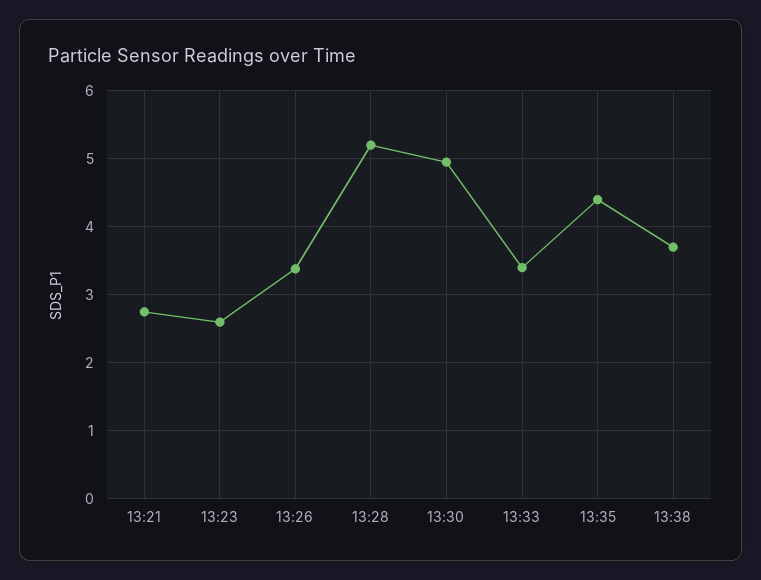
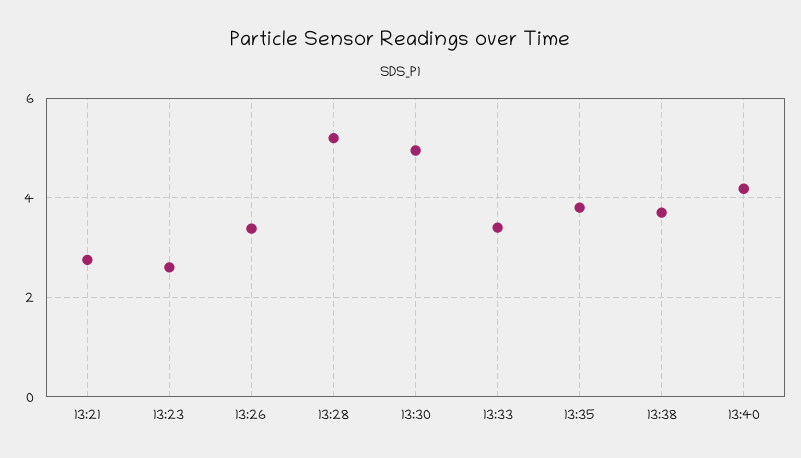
13:35: 4.4 -> 3.8
13:40: none -> 4.2

